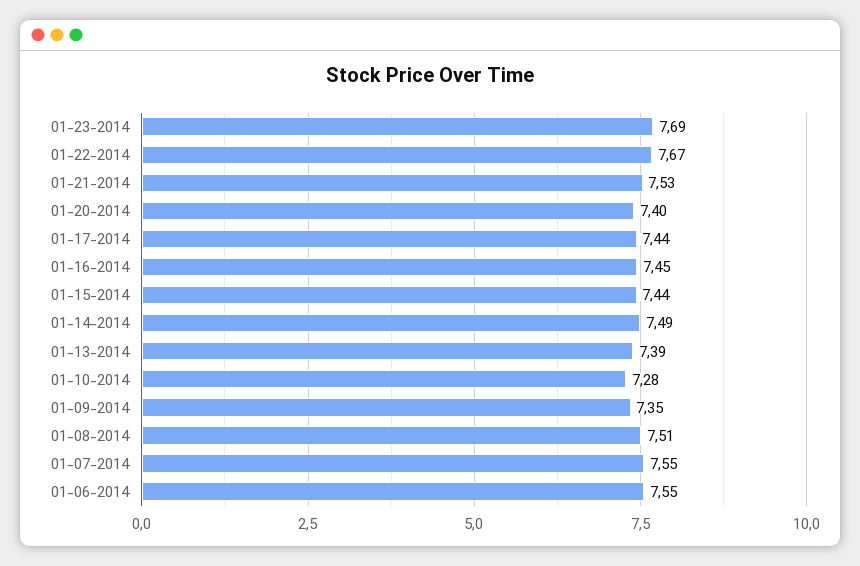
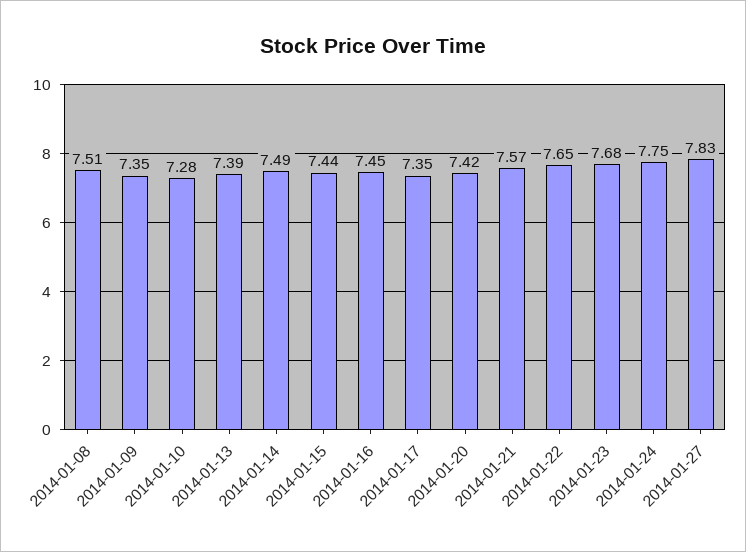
01-23-2014: 7.69 -> 7.68
01-22-2014: 7.67 -> 7.65
01-21-2014: 7.53 -> 7.57
01-20-2014: 7.4 -> 7.42
01-17-2014: 7.44 -> 7.35
01-07-2014: 7.55 -> none
01-06-2014: 7.55 -> none
2014-01-24: none -> 7.75
2014-01-27: none -> 7.83

